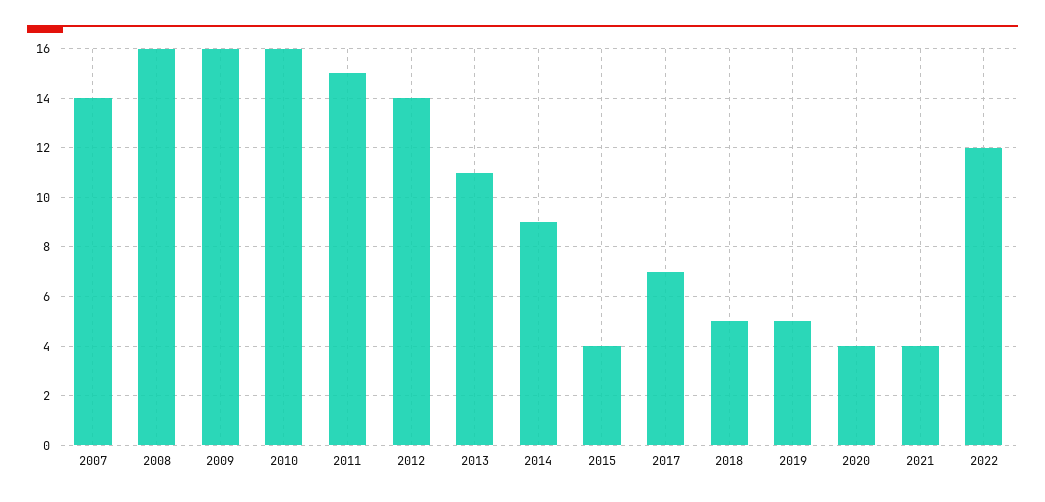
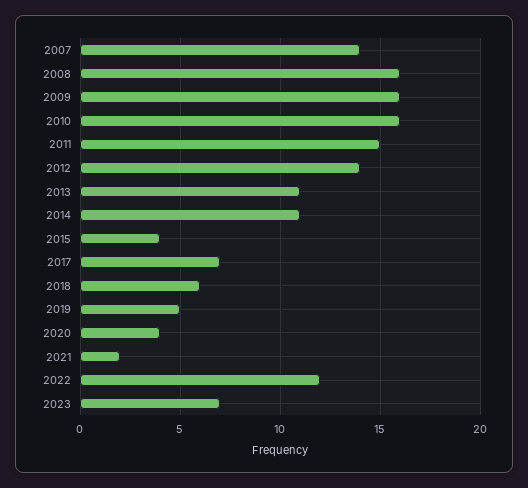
2014: 9 -> 11
2018: 5 -> 6
2021: 4 -> 2
2023: none -> 7

